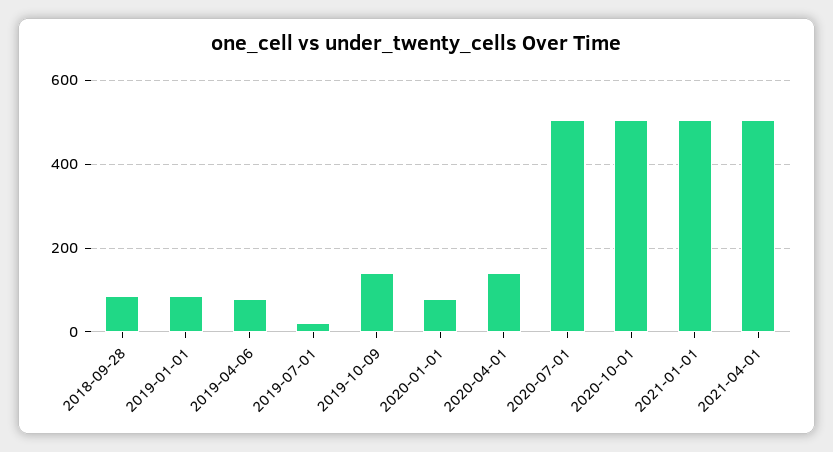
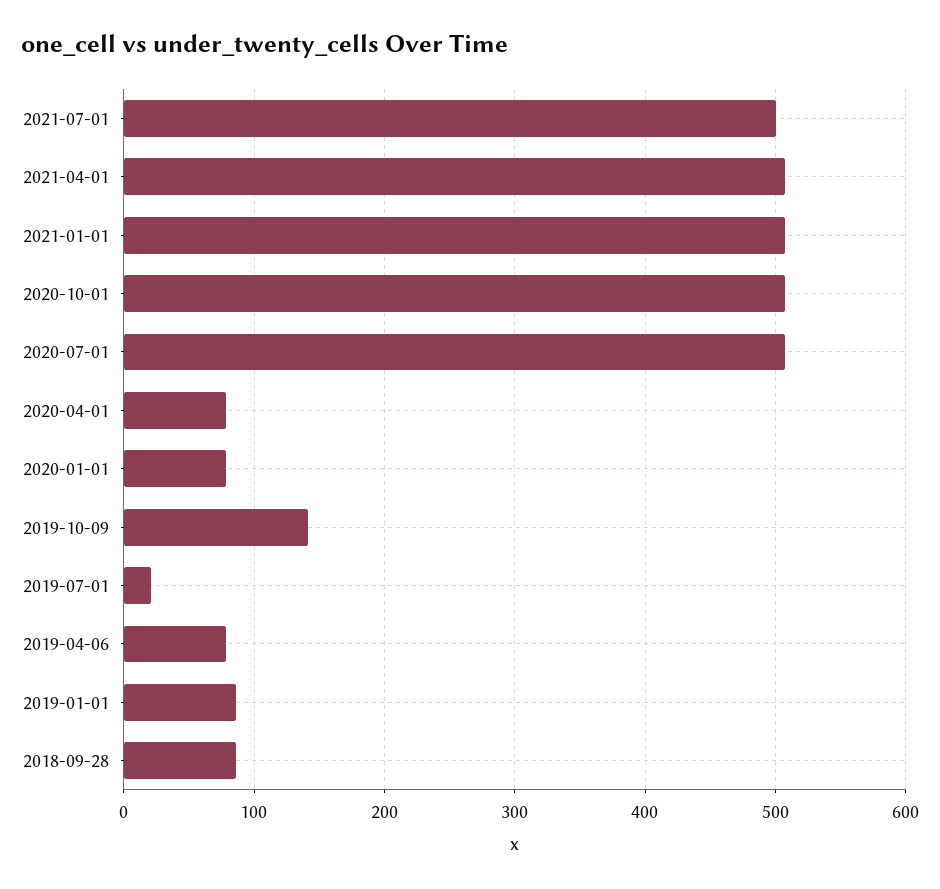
2020-04-01: 140 -> 80
2021-07-01: none -> 500

